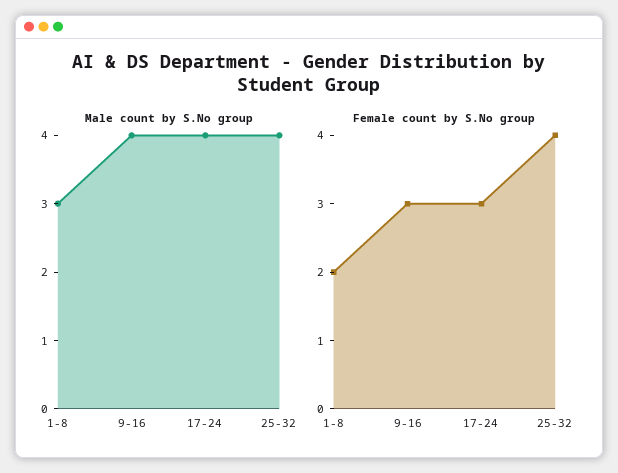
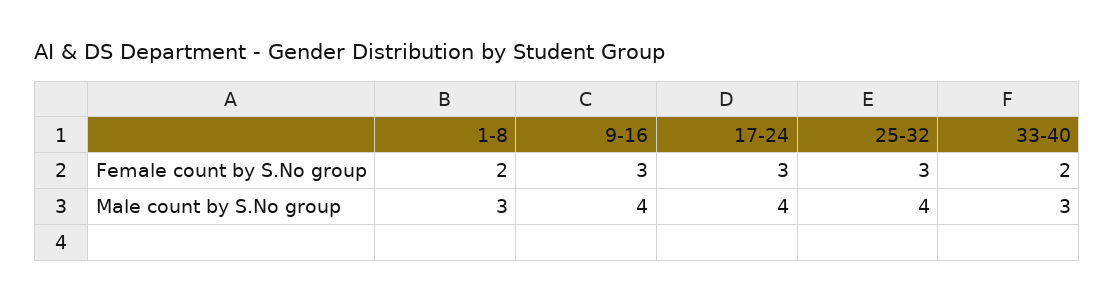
Female count by S.No group, 25-32: 4 -> 3
Female count by S.No group, 33-40: none -> 2
Male count by S.No group, 33-40: none -> 3

